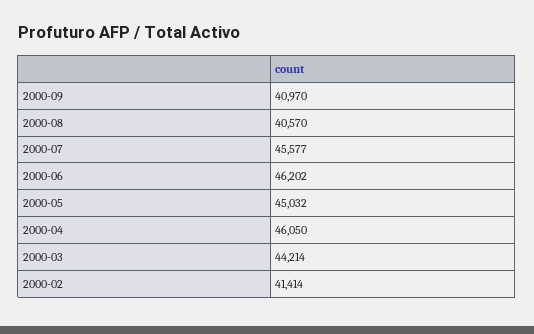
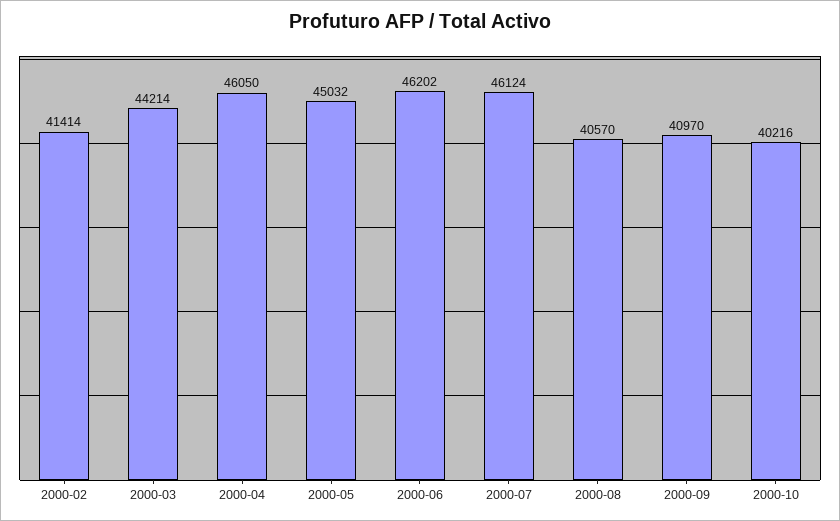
2000-07: 45577 -> 46124
2000-10: none -> 40216

